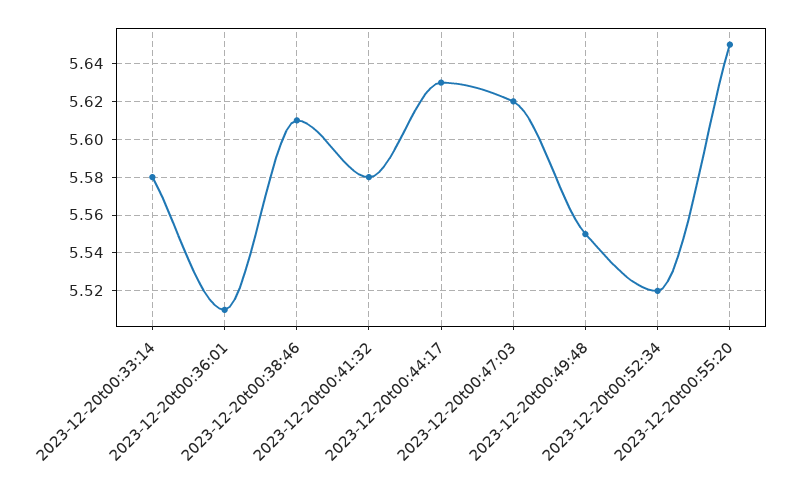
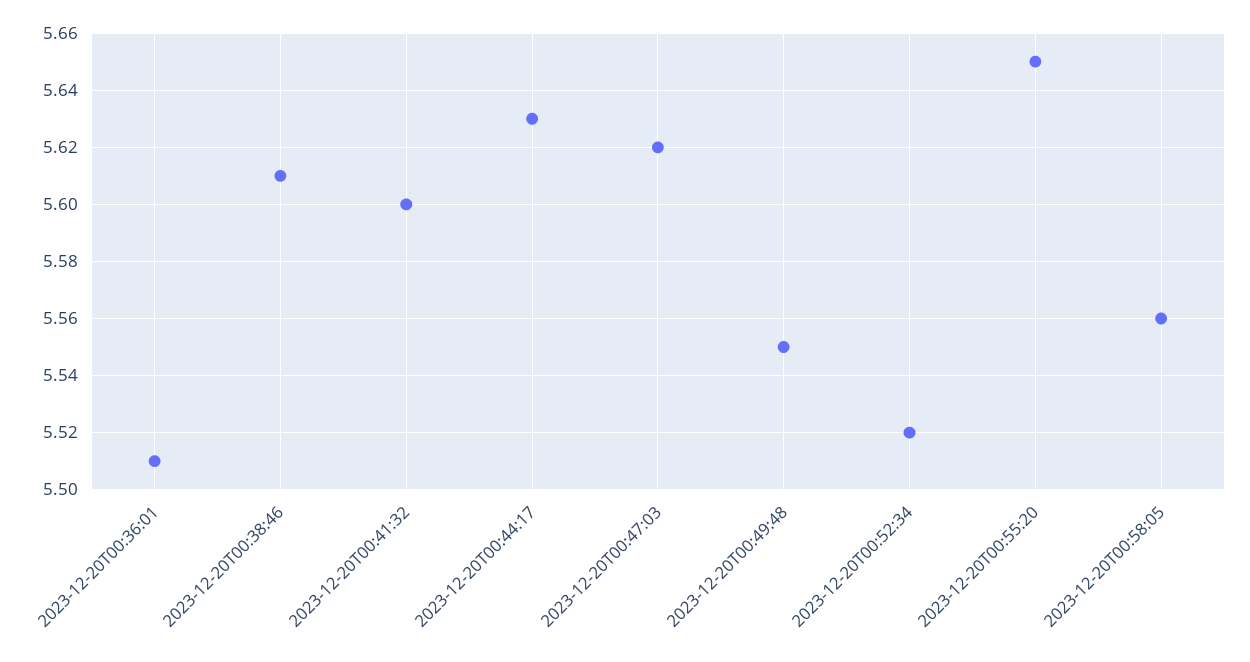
2023-12-20t00:33:14: 5.58 -> none
2023-12-20t00:41:32: 5.58 -> 5.6
2023-12-20T00:58:05: none -> 5.56

